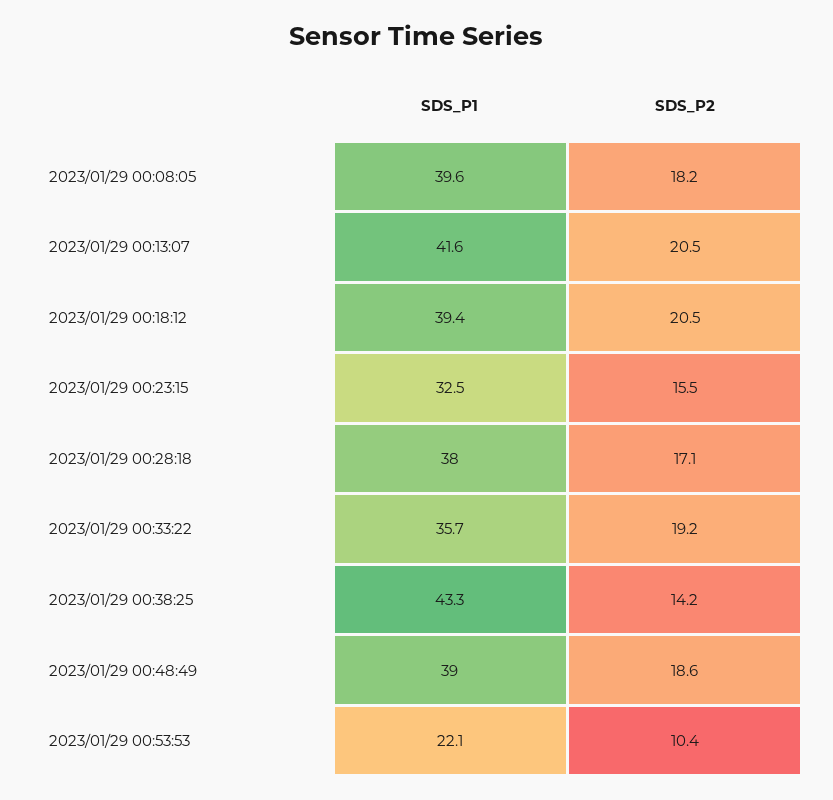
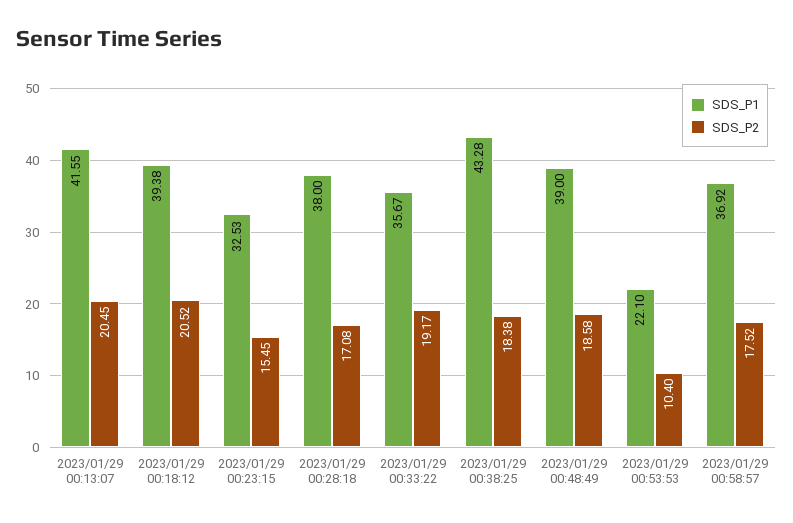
SDS_P1, 2023/01/29 00:08:05: 39.6 -> none
SDS_P2, 2023/01/29 00:08:05: 18.2 -> none
SDS_P2, 2023/01/29 00:38:25: 14.2 -> 18.38
SDS_P1, 2023/01/29 00:58:57: none -> 36.92
SDS_P2, 2023/01/29 00:58:57: none -> 17.52

